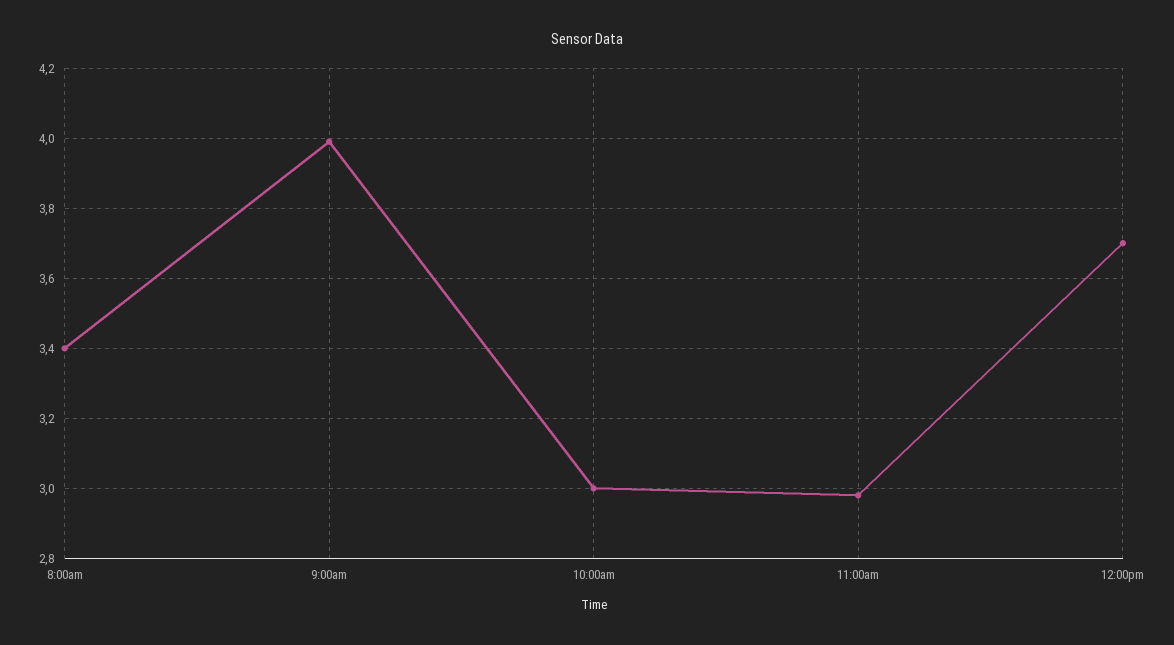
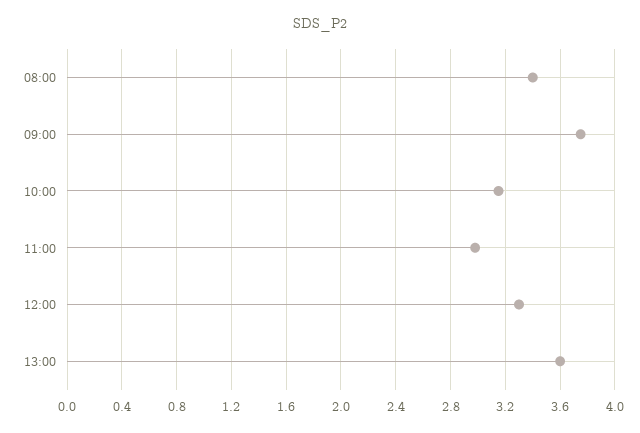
9:00am: 4 -> 3.75
10:00am: 3 -> 3.15
12:00pm: 3.7 -> 3.3
13:00: none -> 3.6

